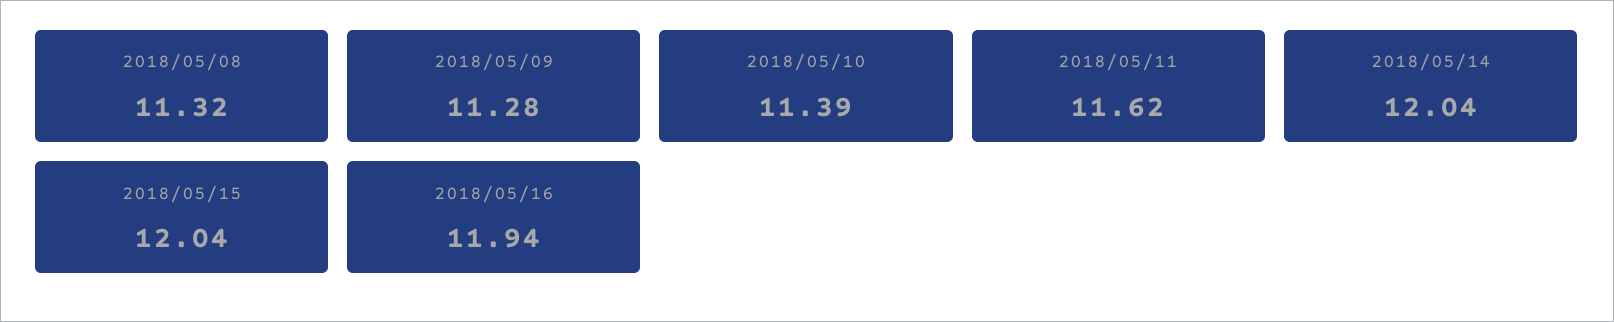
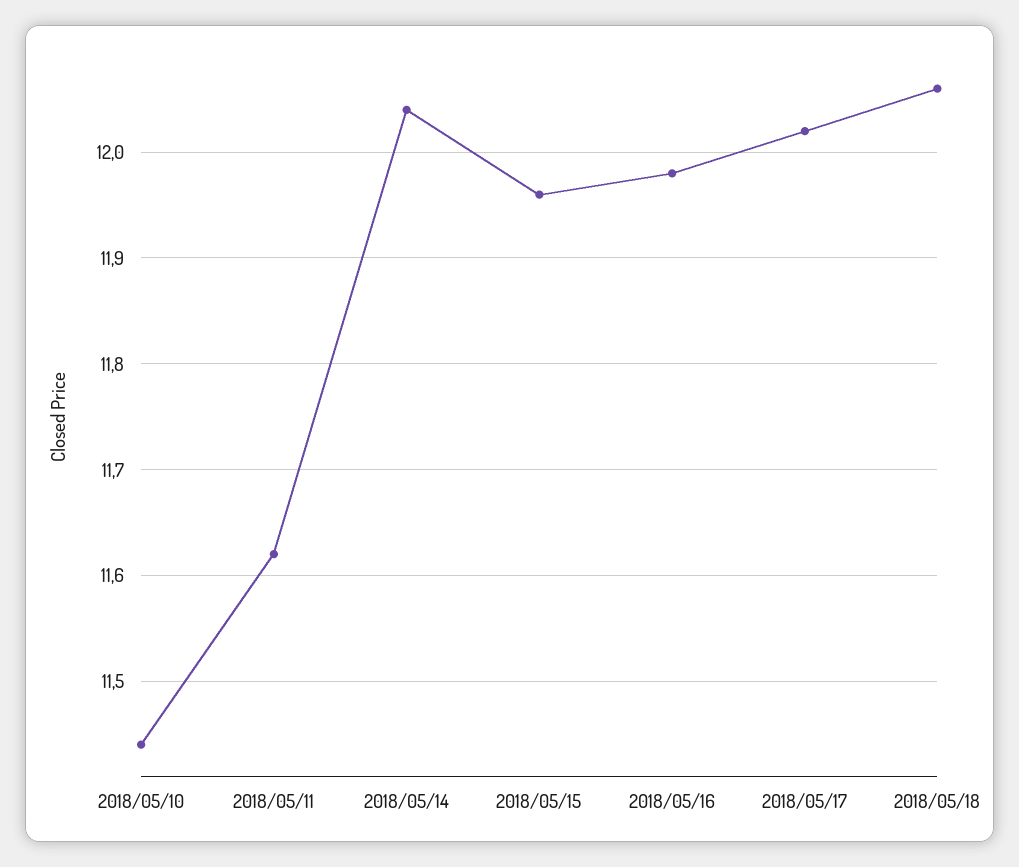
2018/05/08: 11.32 -> none
2018/05/09: 11.28 -> none
2018/05/10: 11.39 -> 11.44
2018/05/15: 12.04 -> 11.96
2018/05/16: 11.94 -> 11.98
2018/05/17: none -> 12.02
2018/05/18: none -> 12.06

